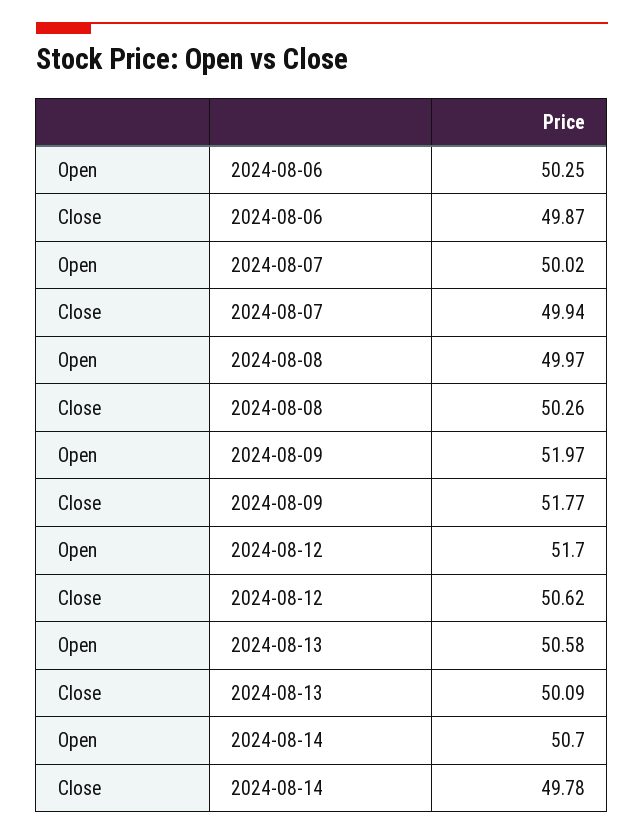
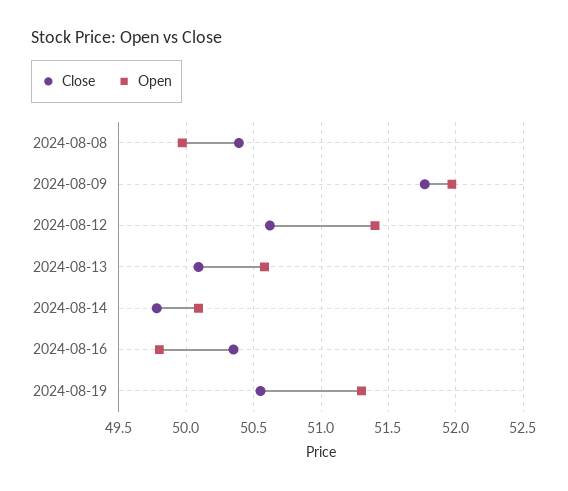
Open, 2024-08-06: 50.25 -> none
Close, 2024-08-06: 49.87 -> none
Open, 2024-08-07: 50.02 -> none
Close, 2024-08-07: 49.94 -> none
Close, 2024-08-08: 50.26 -> 50.4
Open, 2024-08-12: 51.7 -> 51.4
Open, 2024-08-14: 50.7 -> 50.1
Close, 2024-08-16: none -> 50.35
Open, 2024-08-16: none -> 49.8
Close, 2024-08-19: none -> 50.55
Open, 2024-08-19: none -> 51.3

